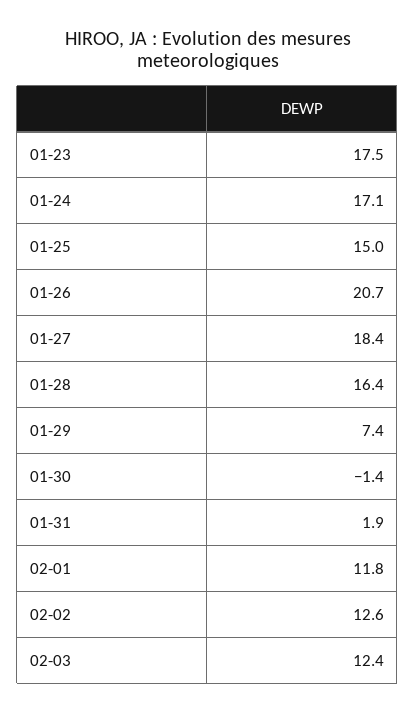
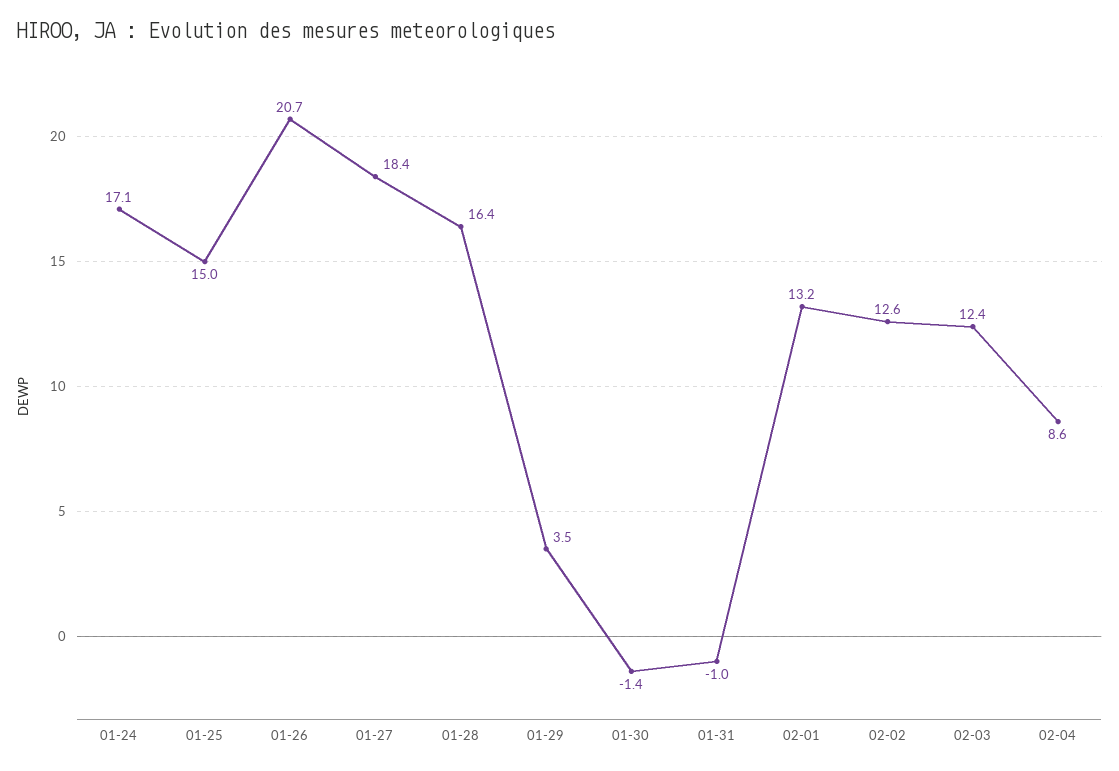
01-23: 17.5 -> none
01-29: 7.4 -> 3.5
01-31: 1.9 -> -1
02-01: 11.8 -> 13.2
02-04: none -> 8.6

